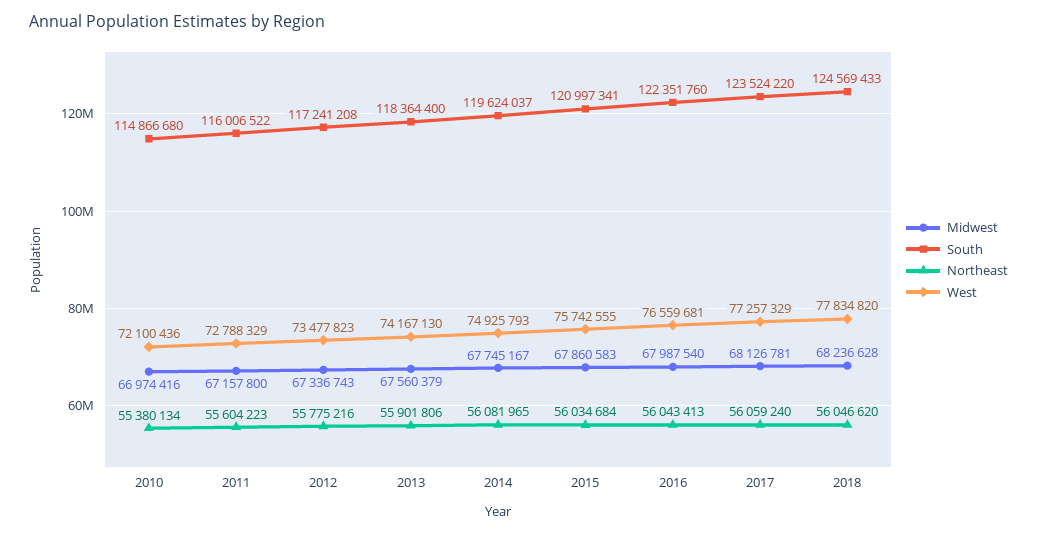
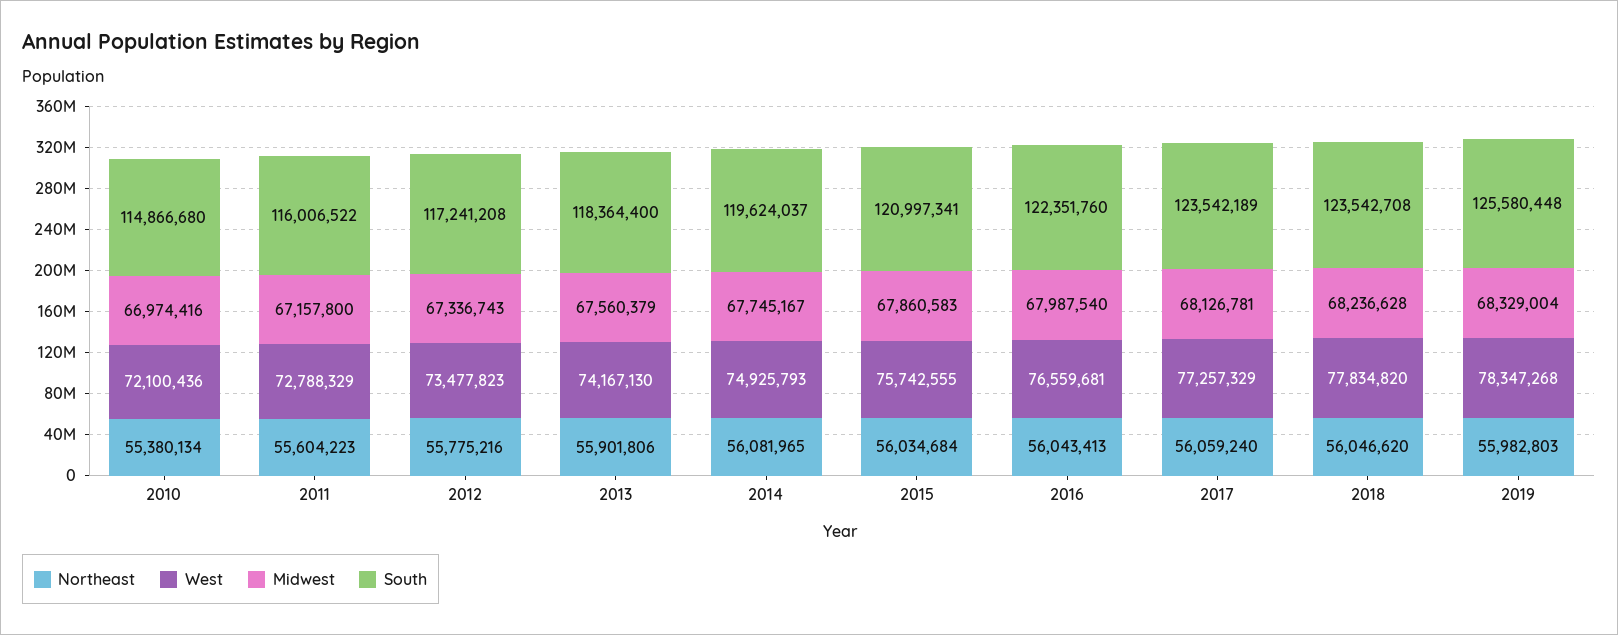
South, 2017: 123524220 -> 123542189
South, 2018: 124569433 -> 123542708
Northeast, 2019: none -> 55982803
West, 2019: none -> 78347268
Midwest, 2019: none -> 68329004
South, 2019: none -> 125580448

